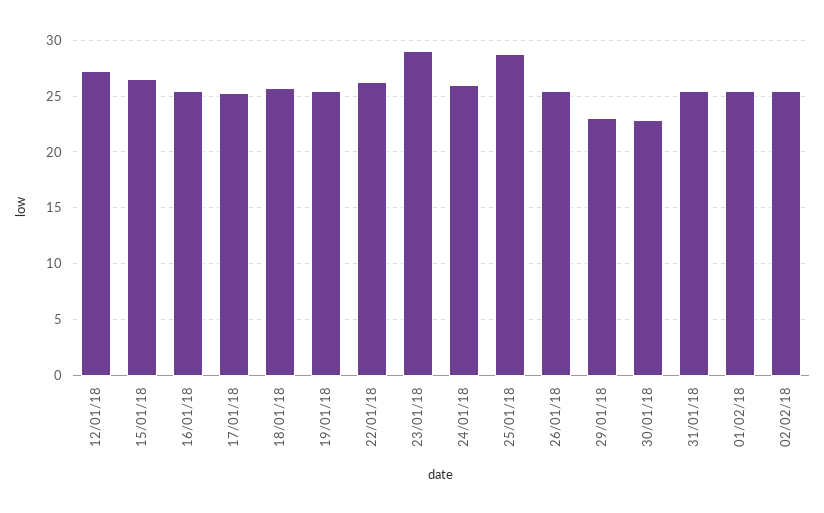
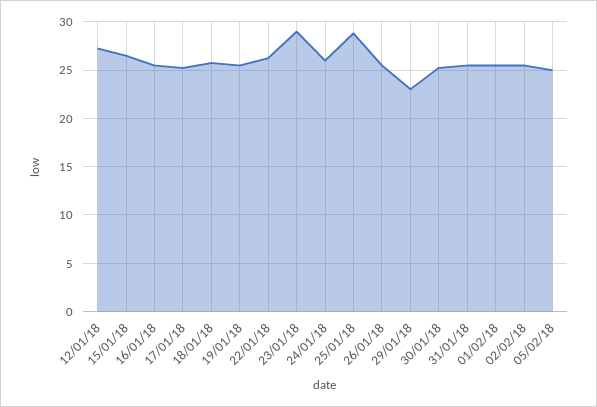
30/01/18: 23 -> 25
05/02/18: none -> 25

